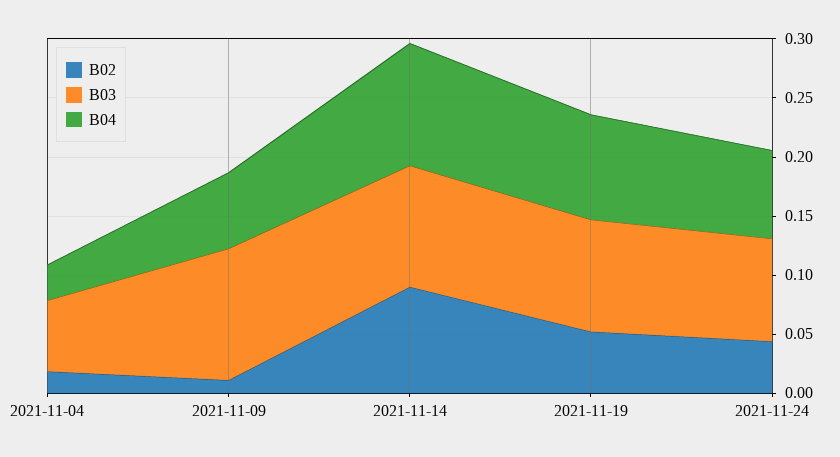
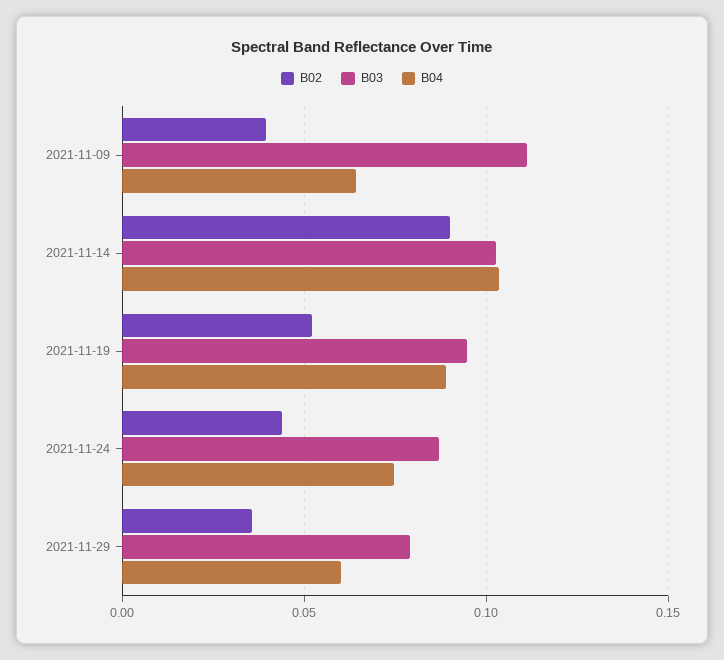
B02, 2021-11-04: 0.02 -> none
B03, 2021-11-04: 0.06 -> none
B04, 2021-11-04: 0.03 -> none
B02, 2021-11-09: 0.01 -> 0.04
B02, 2021-11-29: none -> 0.035
B03, 2021-11-29: none -> 0.08
B04, 2021-11-29: none -> 0.06

